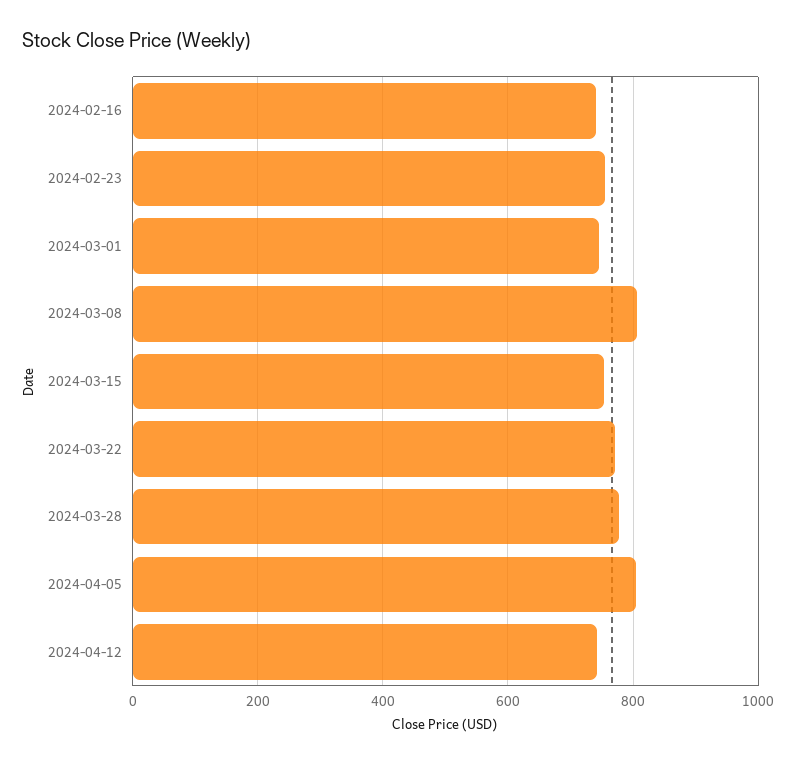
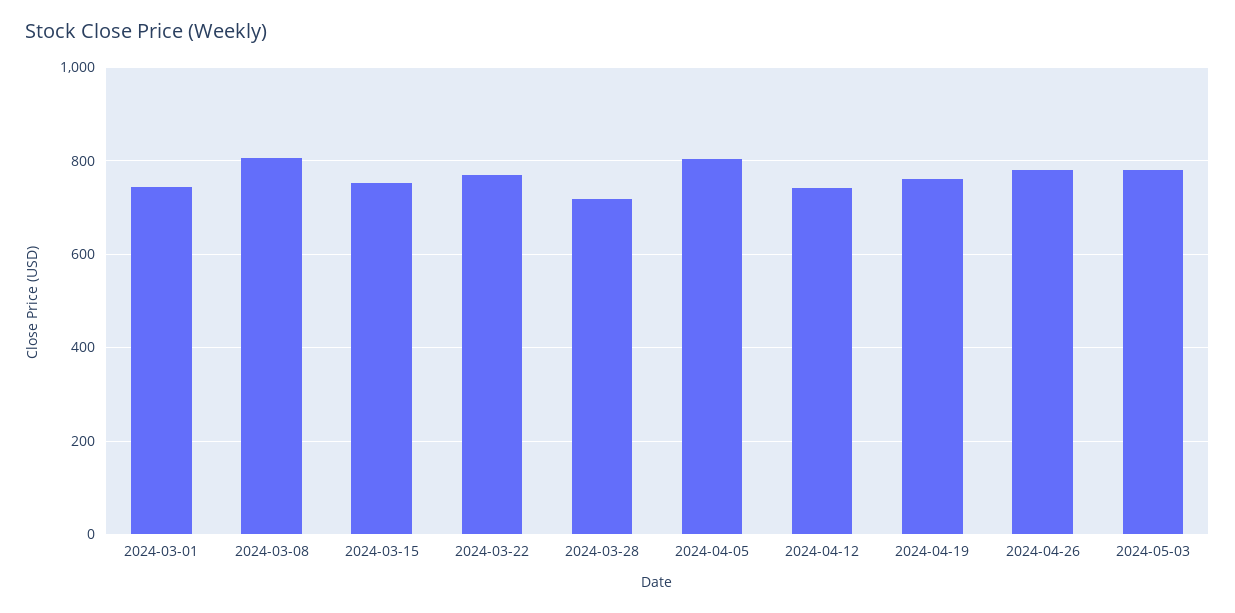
2024-02-16: 740 -> none
2024-02-23: 760 -> none
2024-03-28: 780 -> 720
2024-04-19: none -> 760
2024-04-26: none -> 780
2024-05-03: none -> 780

